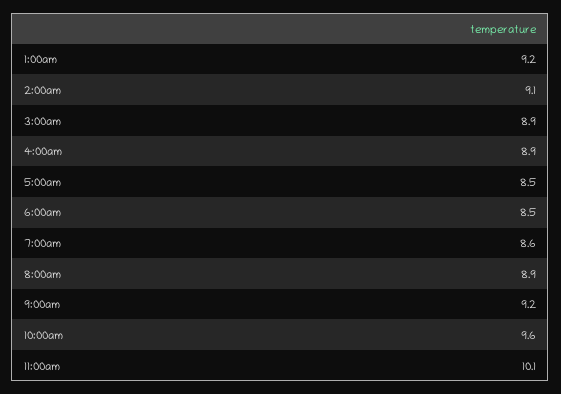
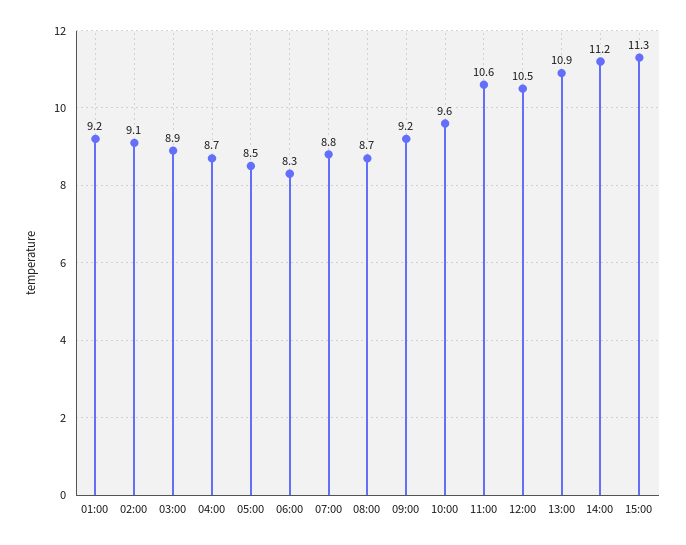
4:00am: 8.9 -> 8.7
6:00am: 8.5 -> 8.3
7:00am: 8.6 -> 8.8
8:00am: 8.9 -> 8.7
11:00am: 10.1 -> 10.6
12:00: none -> 10.5
13:00: none -> 10.9
14:00: none -> 11.2
15:00: none -> 11.3

